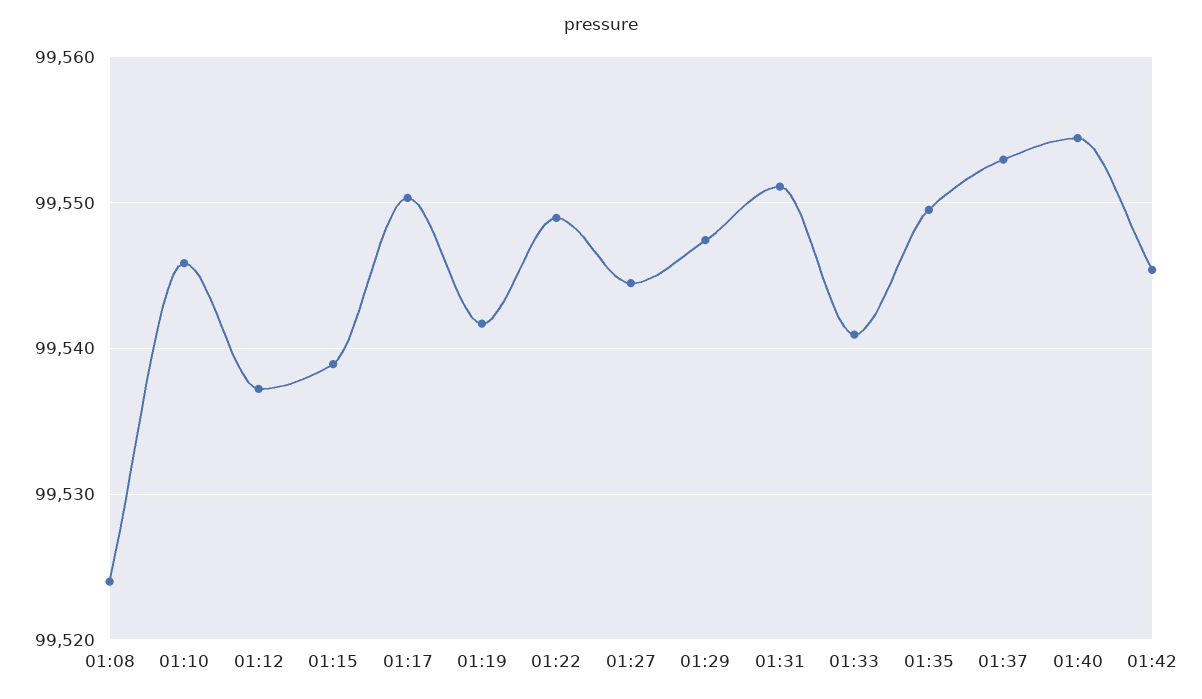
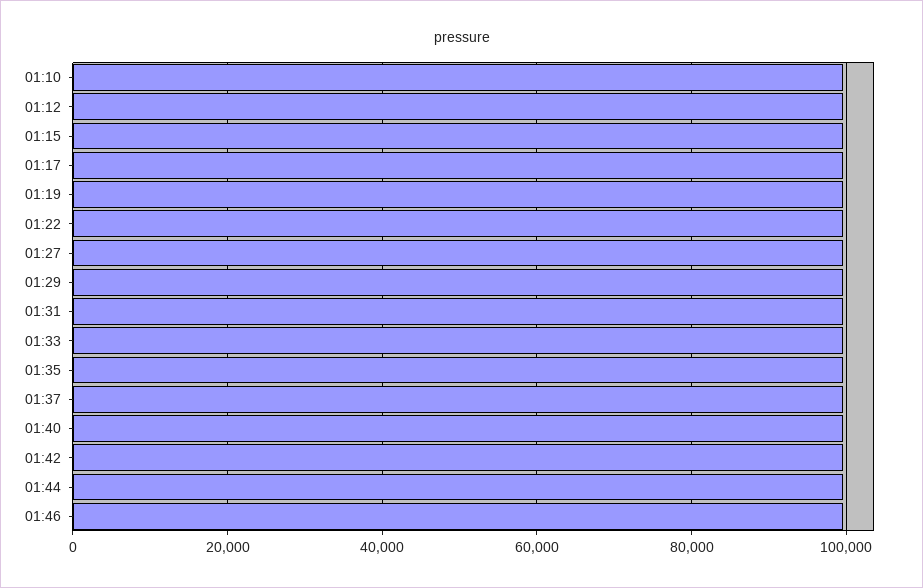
01:08: 99524 -> none
01:44: none -> 100000
01:46: none -> 100000

